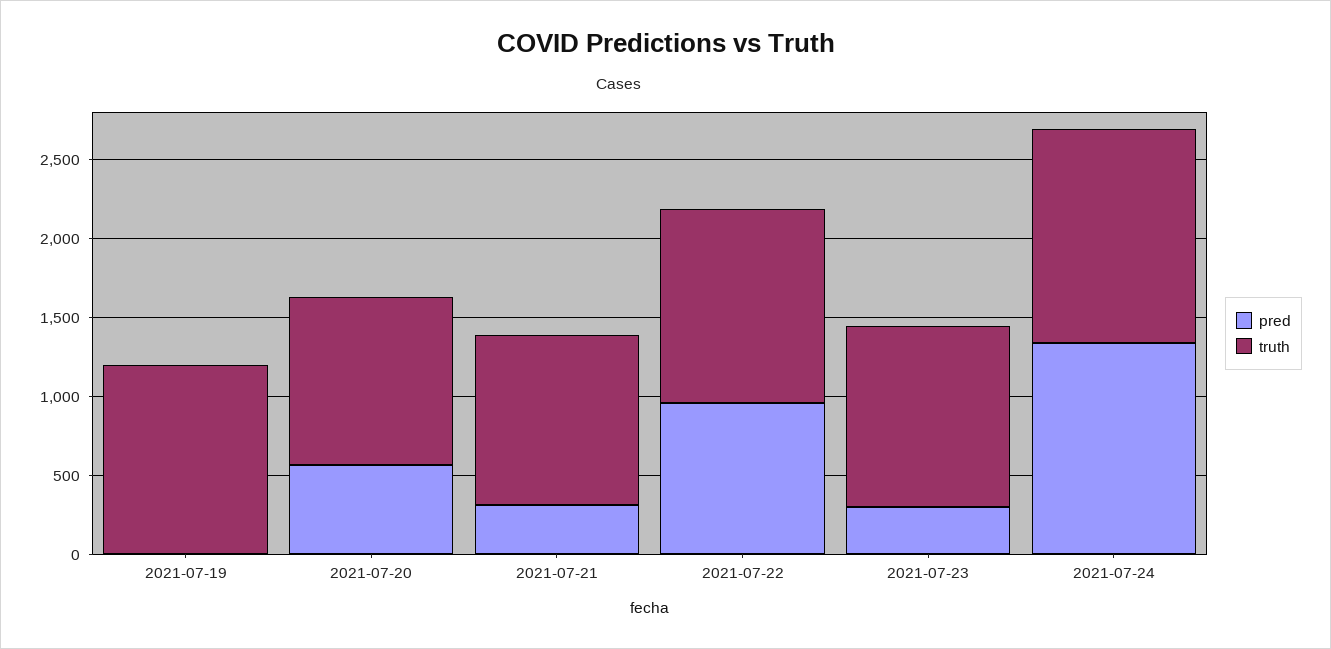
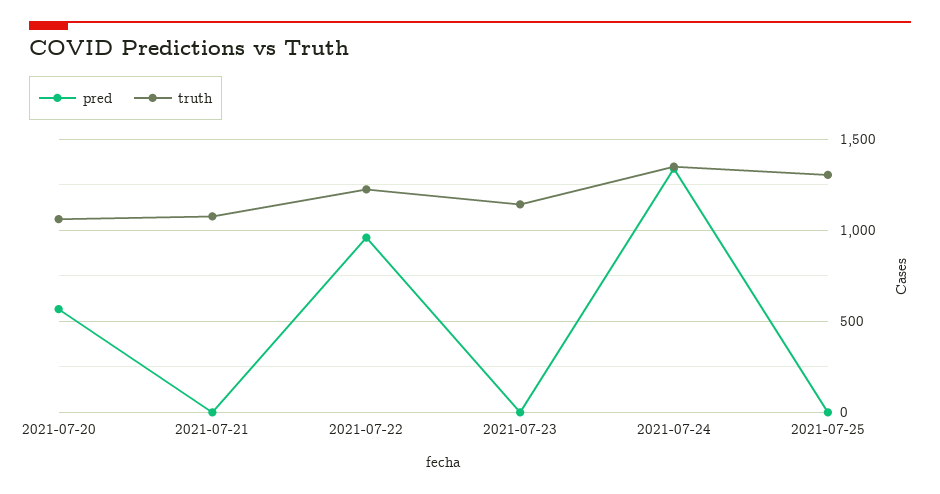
pred, 2021-07-19: 0 -> none
truth, 2021-07-19: 1200 -> none
pred, 2021-07-21: 300 -> 0
pred, 2021-07-23: 300 -> 0
pred, 2021-07-25: none -> 0
truth, 2021-07-25: none -> 1300

